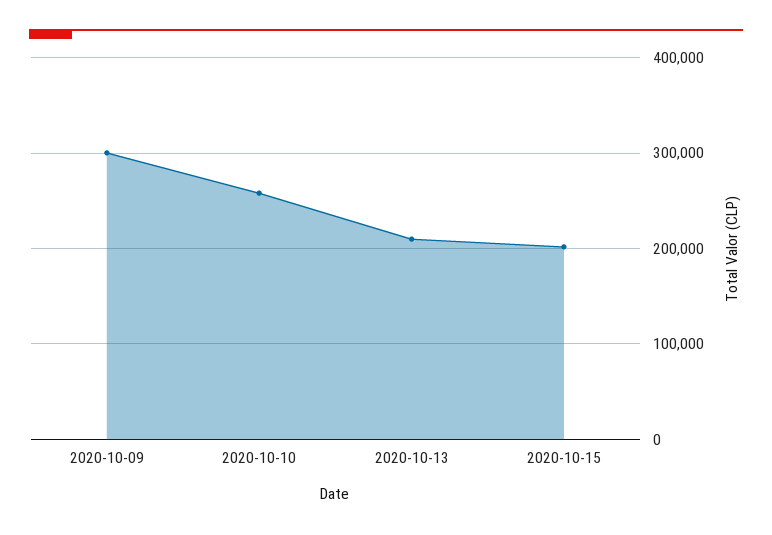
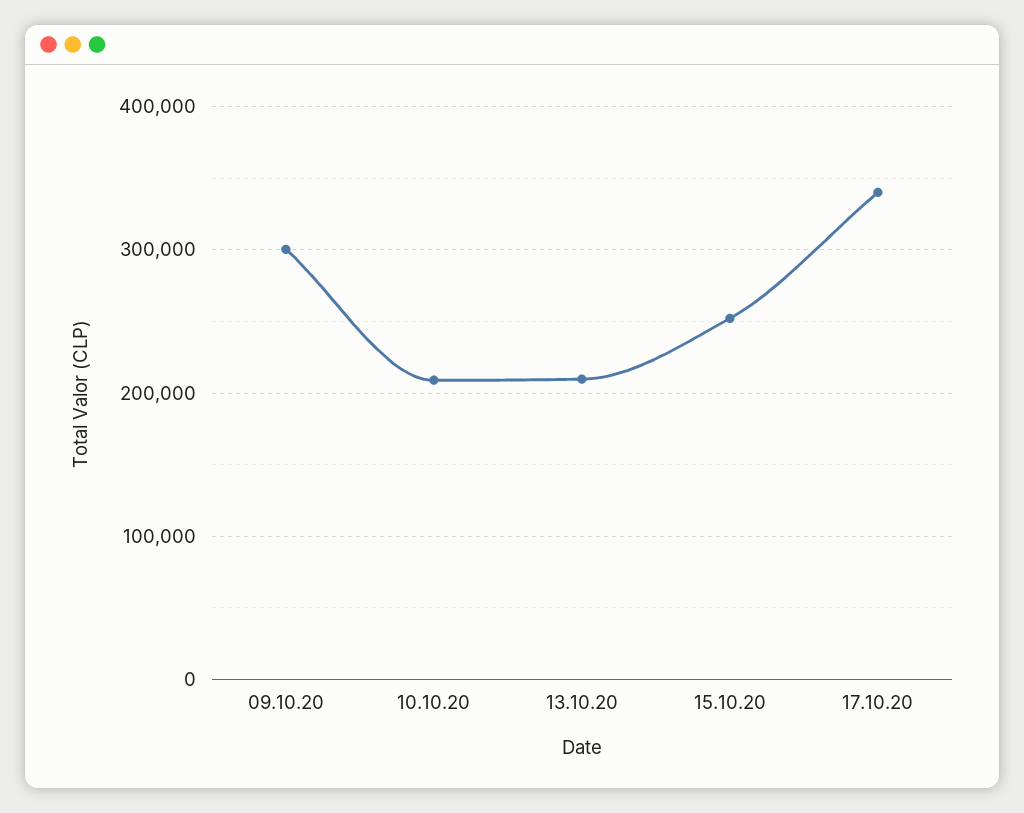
2020-10-10: 260000 -> 210000
2020-10-15: 200000 -> 250000
17.10.20: none -> 340000

